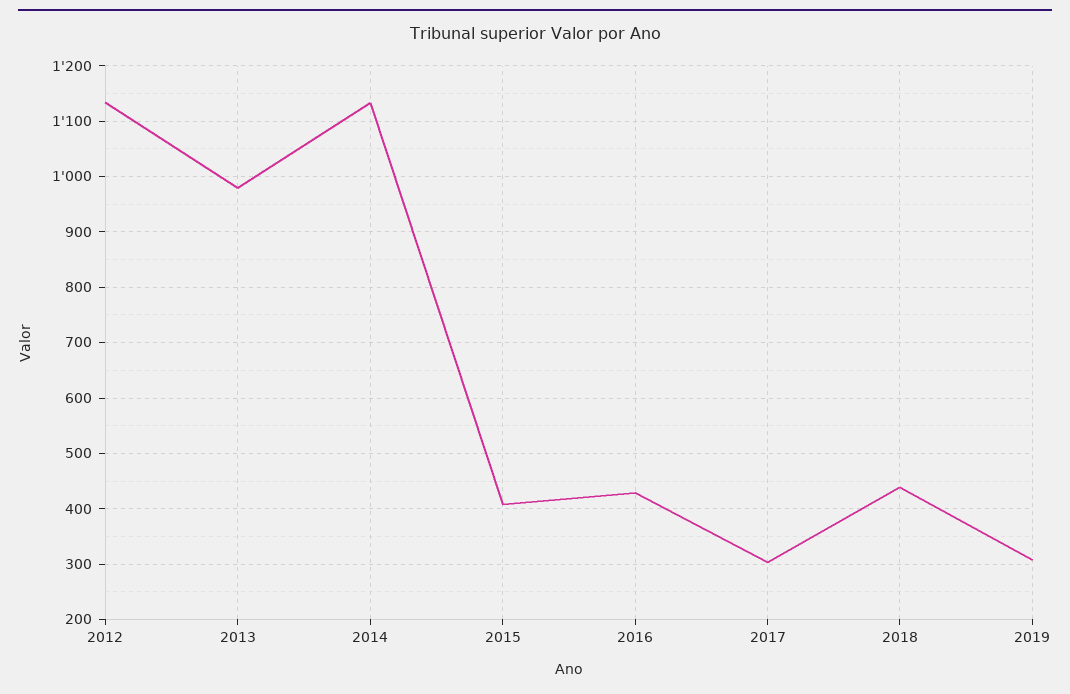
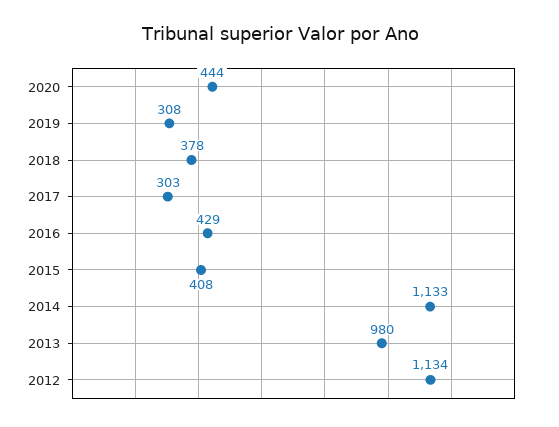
2018: 440 -> 378
2020: none -> 444

